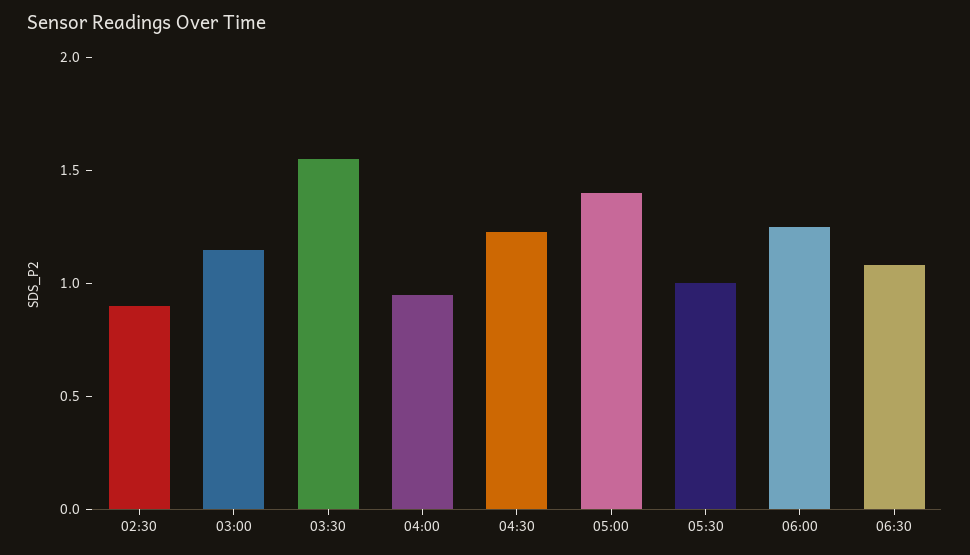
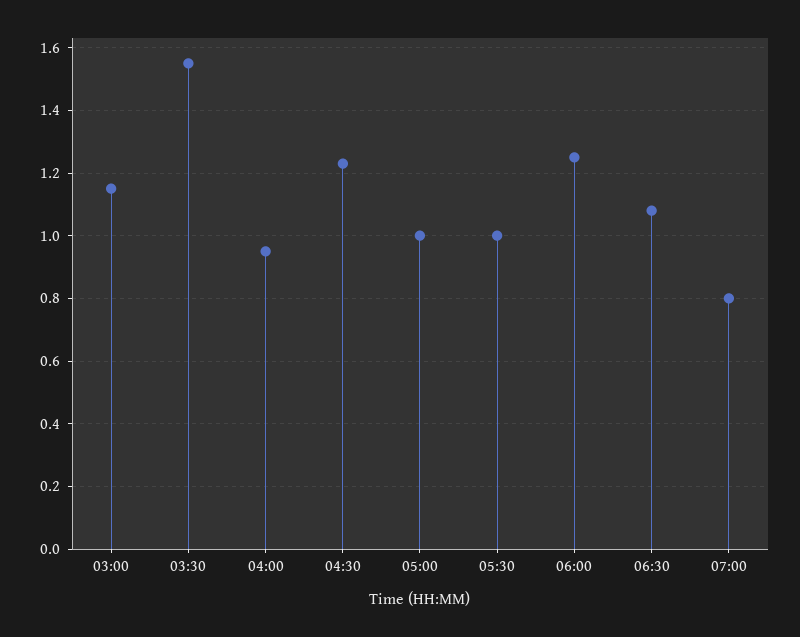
02:30: 0.9 -> none
05:00: 1.4 -> 1
07:00: none -> 0.8

